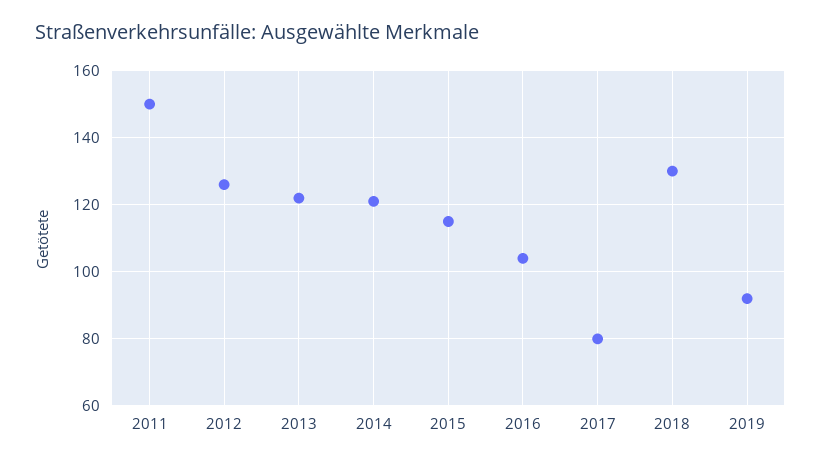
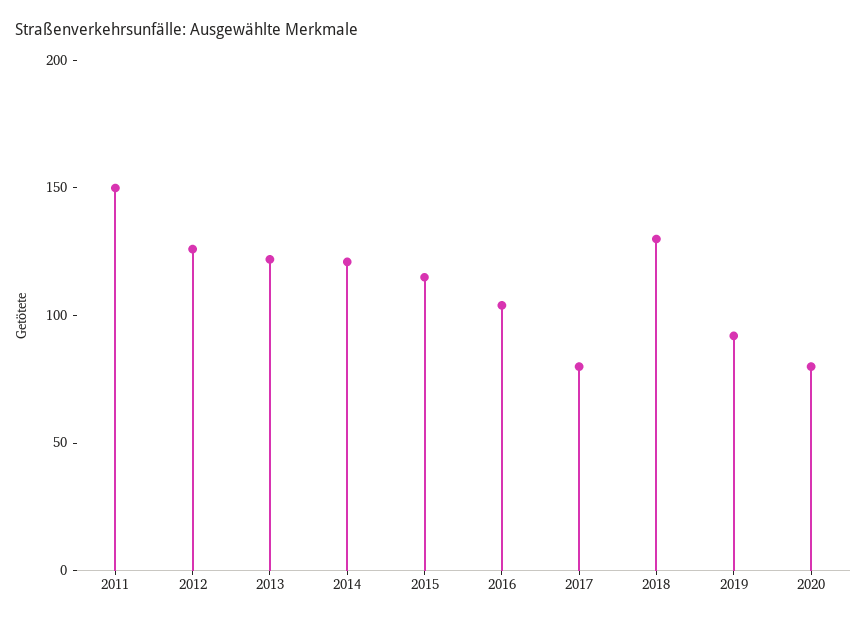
2020: none -> 80

